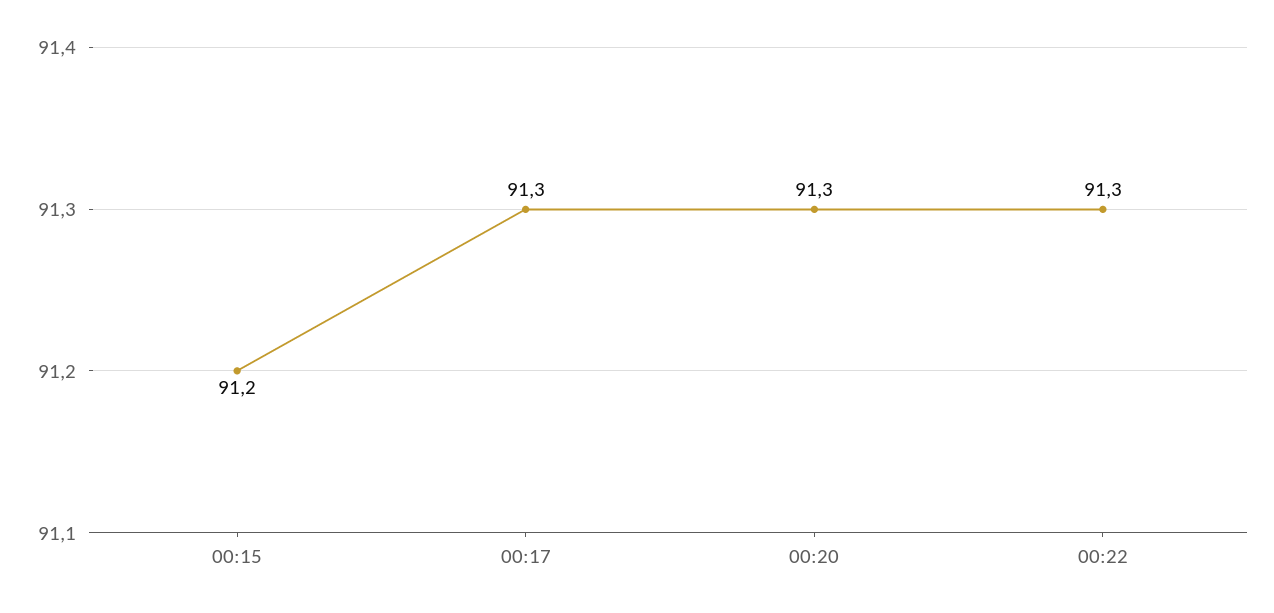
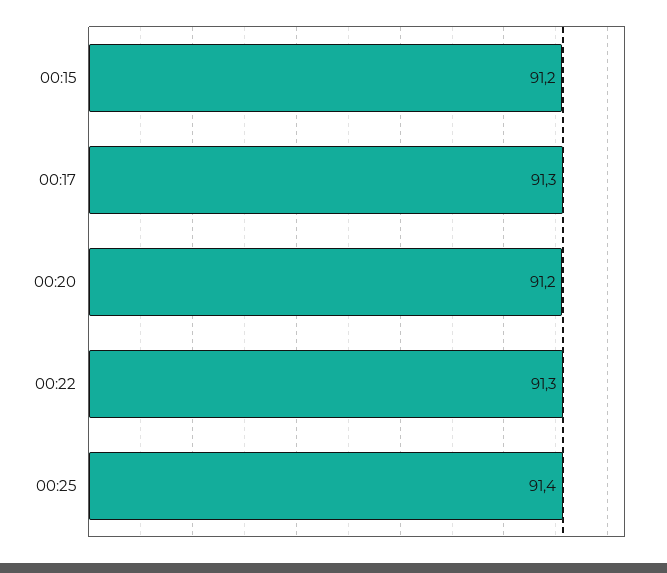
00:20: 91.3 -> 91.2
00:25: none -> 91.4

